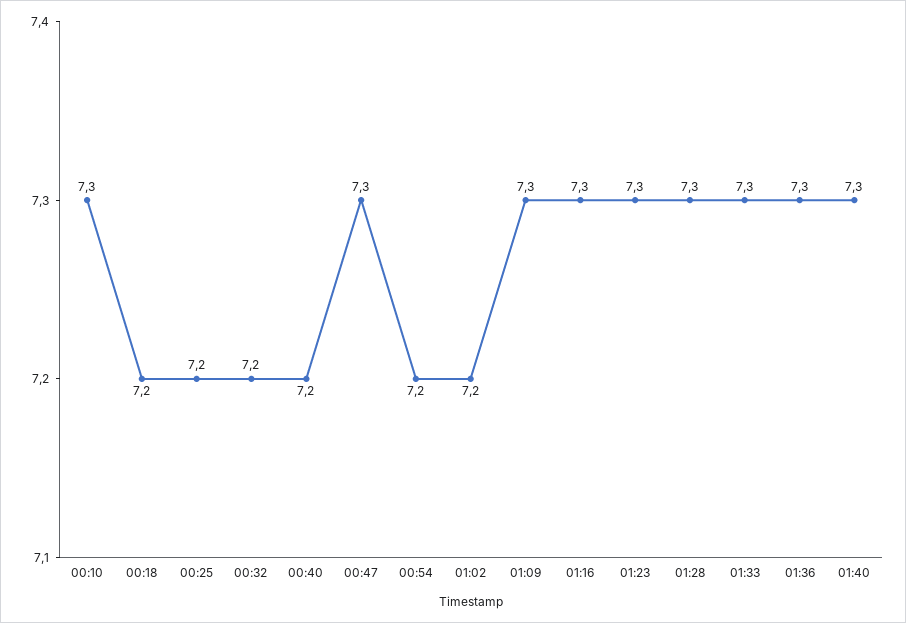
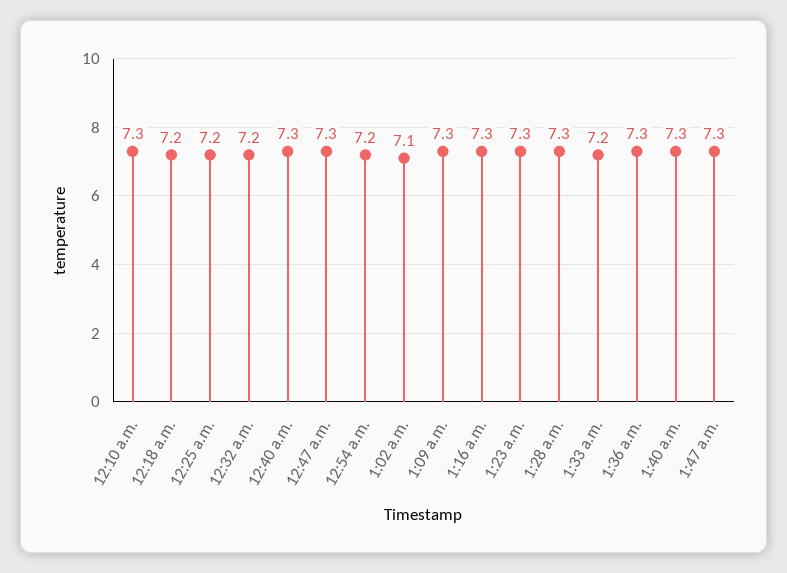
00:40: 7.2 -> 7.3
01:02: 7.2 -> 7.1
01:33: 7.3 -> 7.2
1:47 a.m.: none -> 7.3

